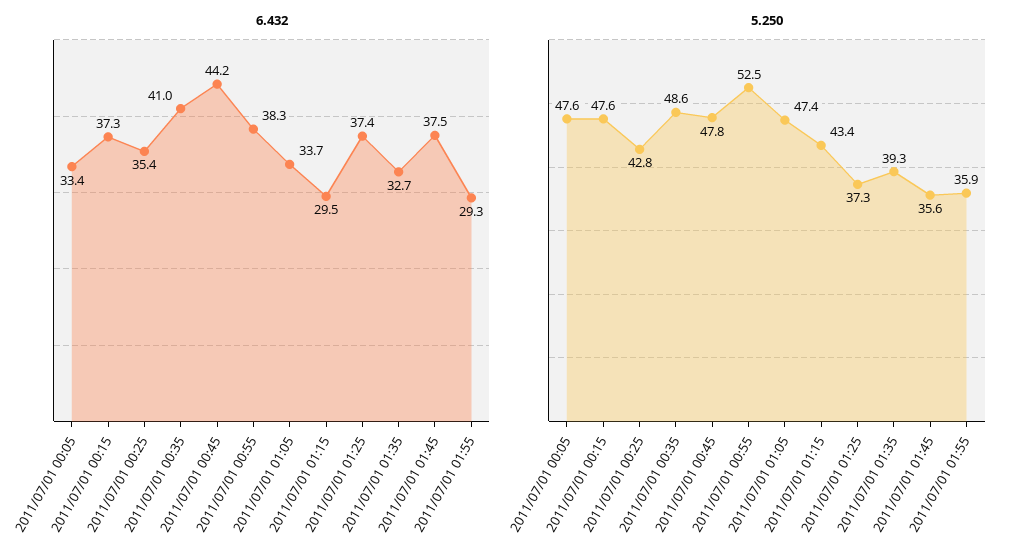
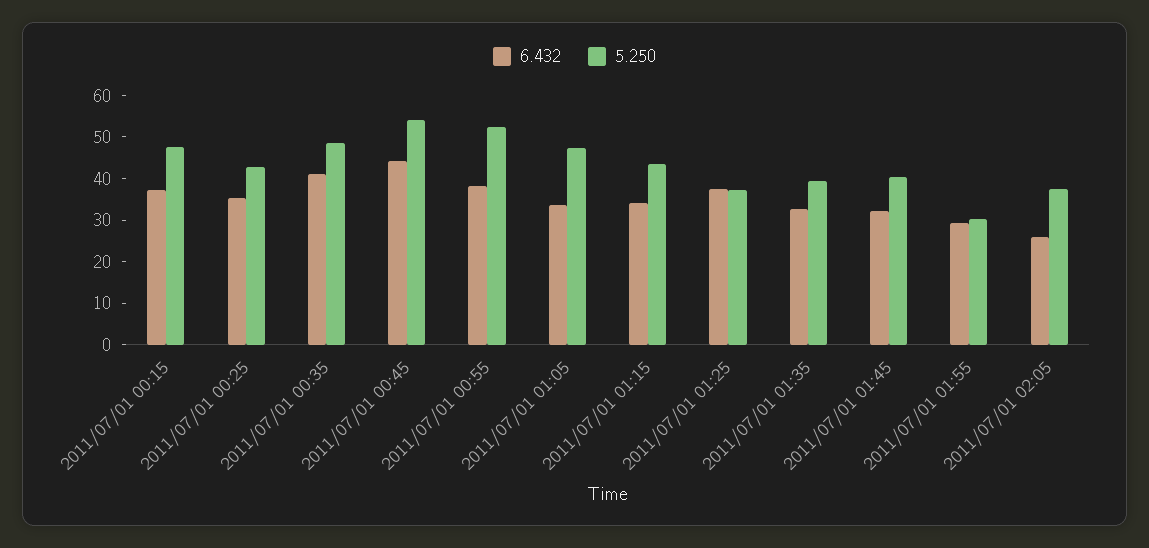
6.432, 2011/07/01 00:05: 33.4 -> none
6.432, 2011/07/01 01:15: 29.5 -> 34
6.432, 2011/07/01 01:45: 37.5 -> 32
5.250, 2011/07/01 00:05: 47.6 -> none
5.250, 2011/07/01 00:45: 47.8 -> 54
5.250, 2011/07/01 01:45: 35.6 -> 40
5.250, 2011/07/01 01:55: 35.9 -> 30
6.432, 2011/07/01 02:05: none -> 26
5.250, 2011/07/01 02:05: none -> 38

